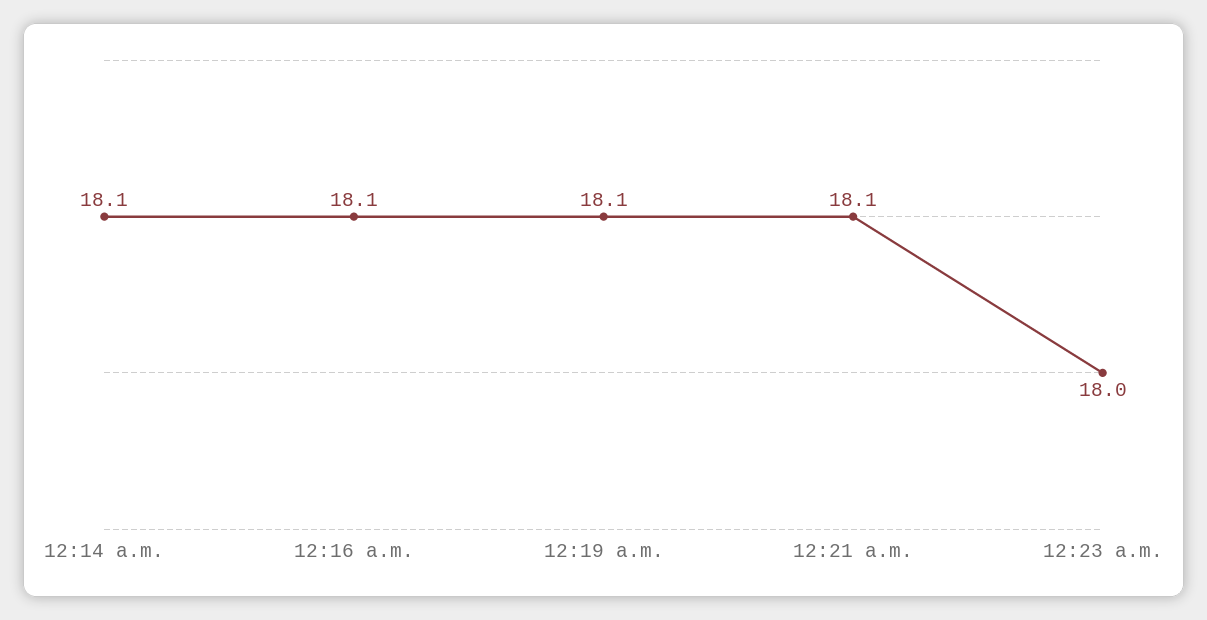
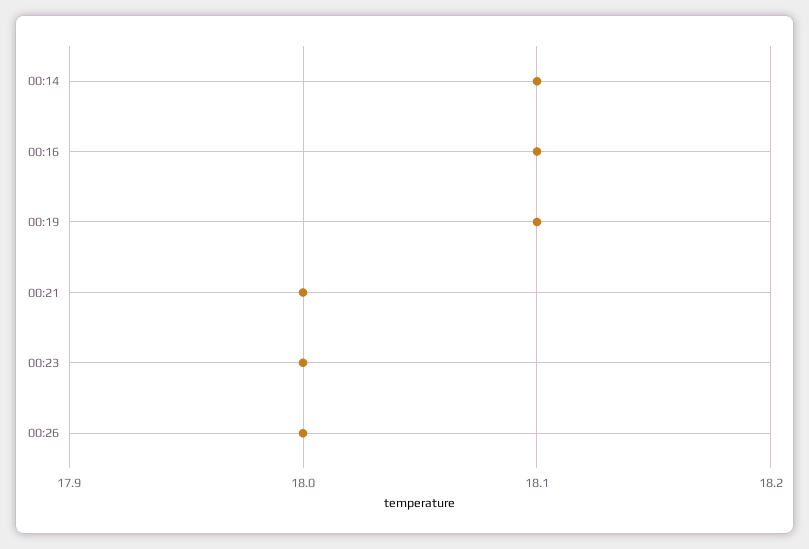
12:21 a.m.: 18.1 -> 18
00:26: none -> 18

